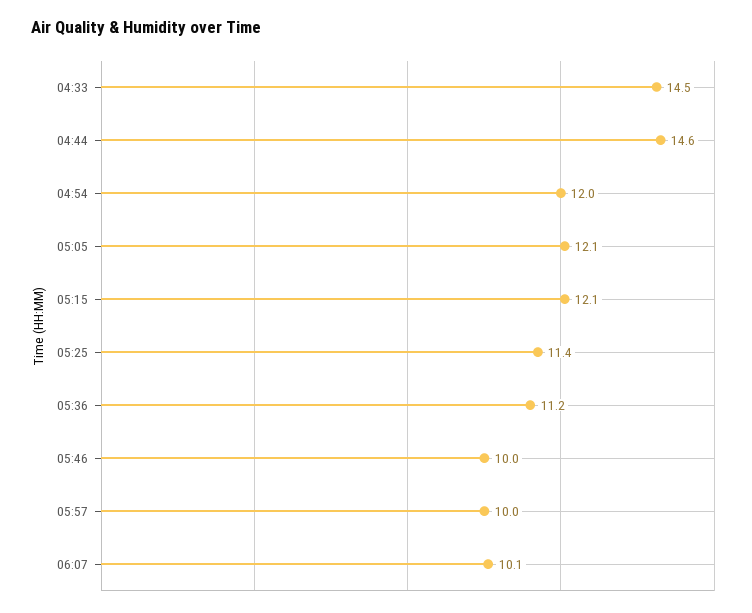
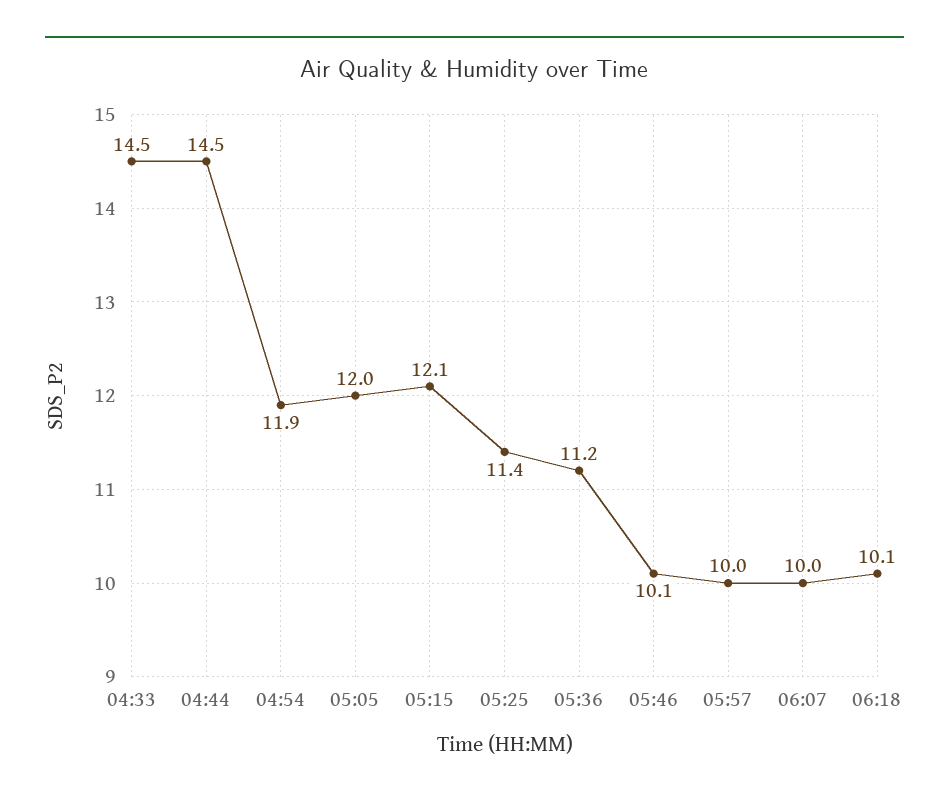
04:44: 14.6 -> 14.5
04:54: 12 -> 11.9
05:05: 12.1 -> 12
05:46: 10 -> 10.1
06:07: 10.1 -> 10
06:18: none -> 10.1

